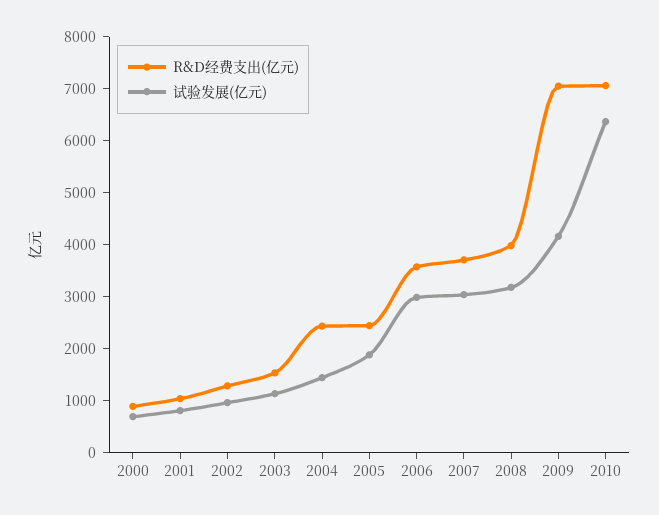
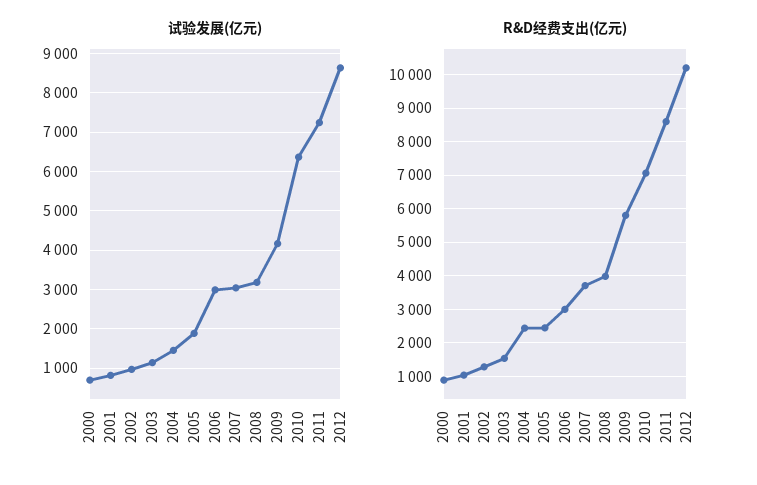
R&D经费支出(亿元), 2006: 3600 -> 3000
R&D经费支出(亿元), 2009: 7000 -> 5800
试验发展(亿元), 2011: none -> 7200
试验发展(亿元), 2012: none -> 8600
R&D经费支出(亿元), 2011: none -> 8600
R&D经费支出(亿元), 2012: none -> 10200

